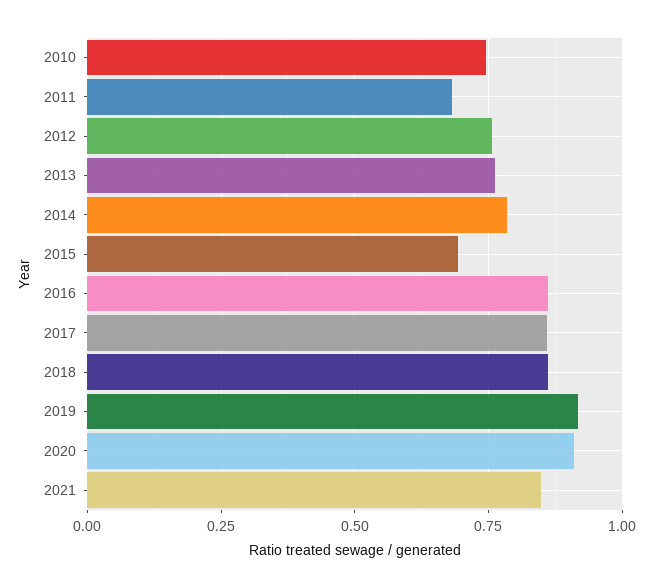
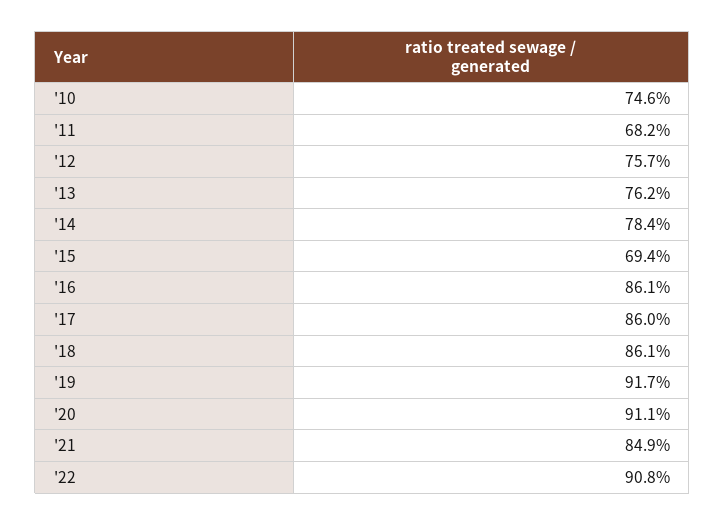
'22: none -> 0.908

